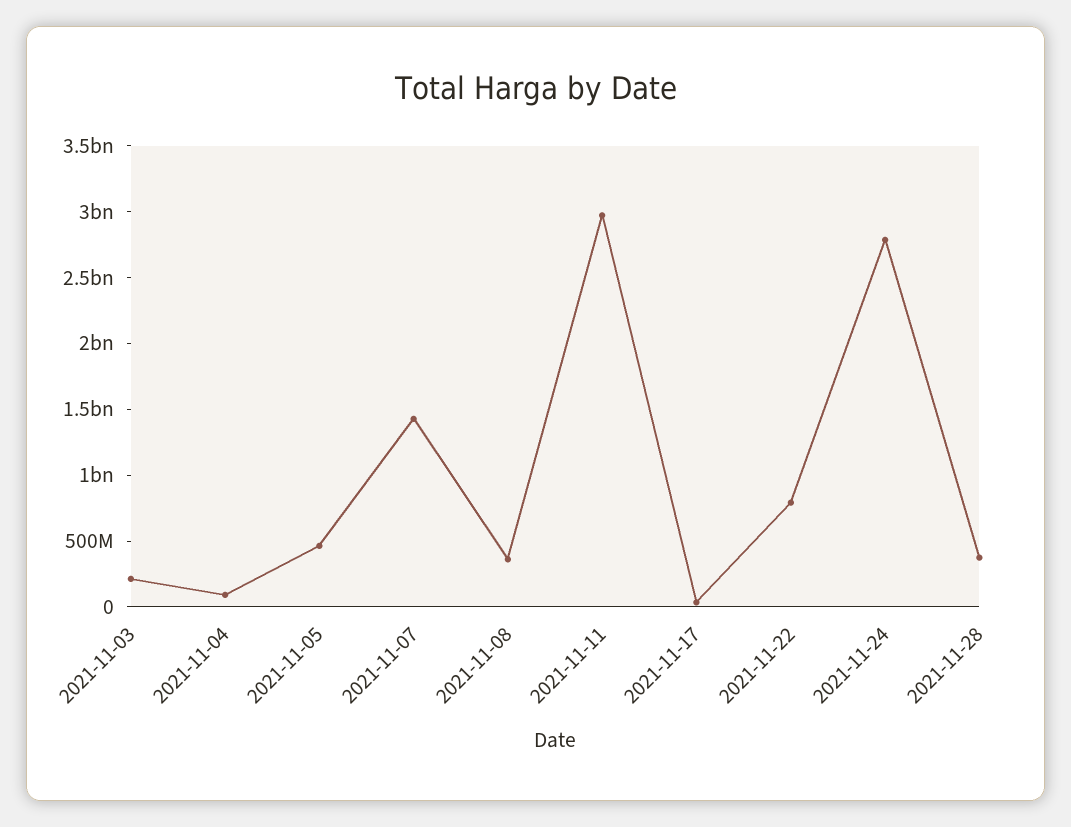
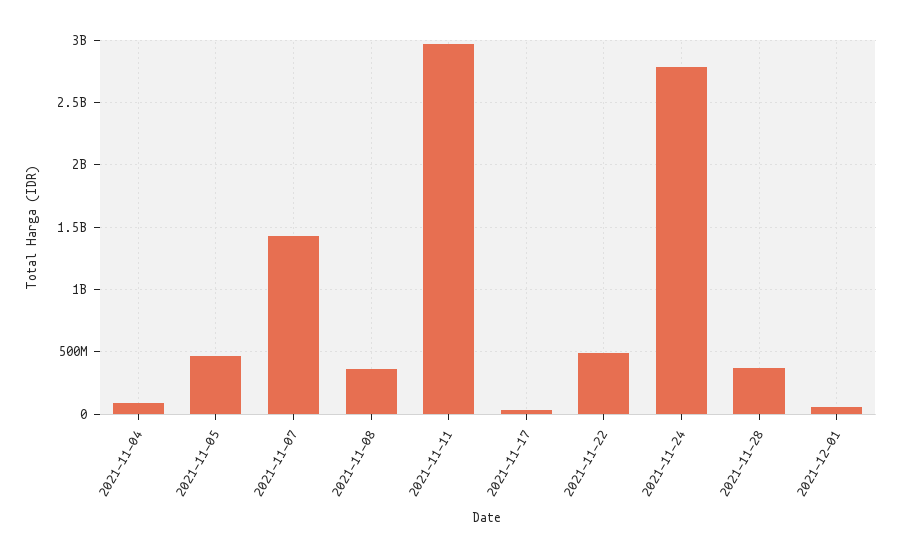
2021-11-03: 200000000 -> none
2021-11-22: 800000000 -> 500000000
2021-12-01: none -> 50000000

